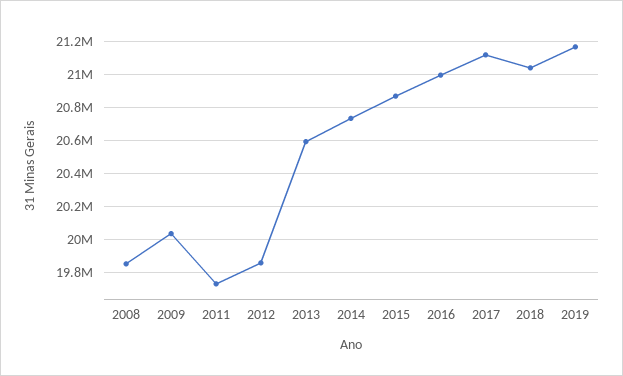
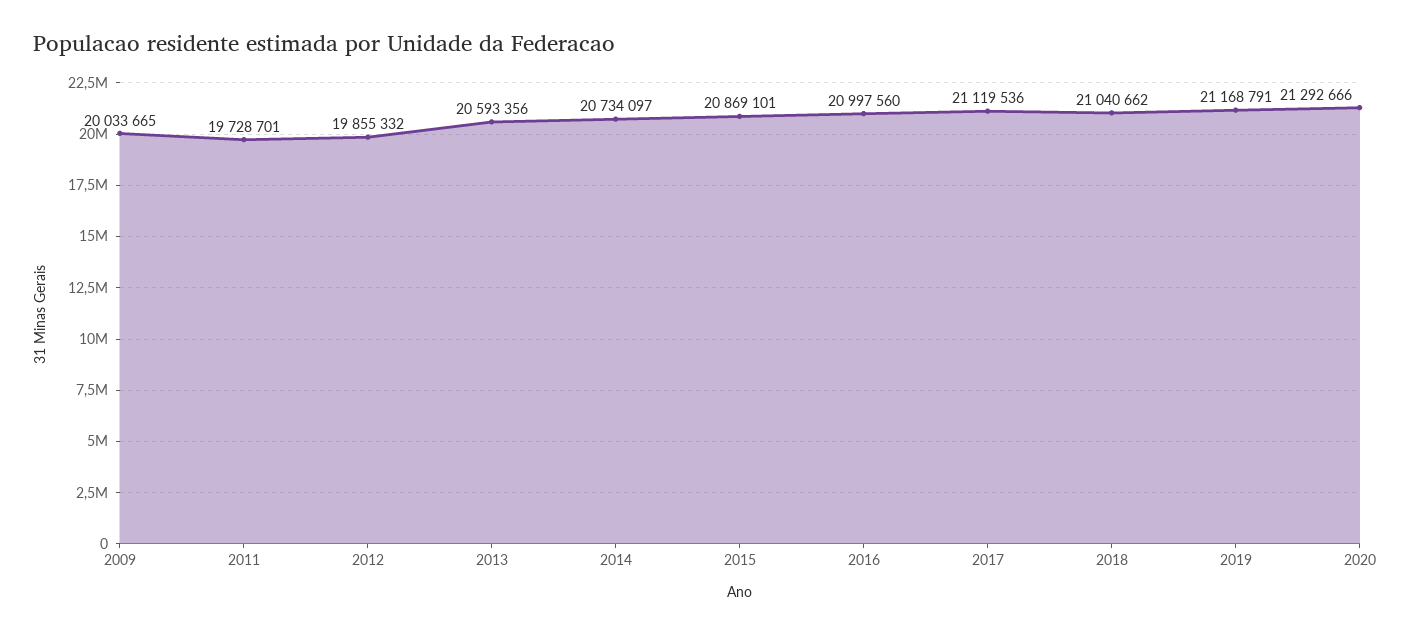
2008: 19850000 -> none
2020: none -> 21292666

